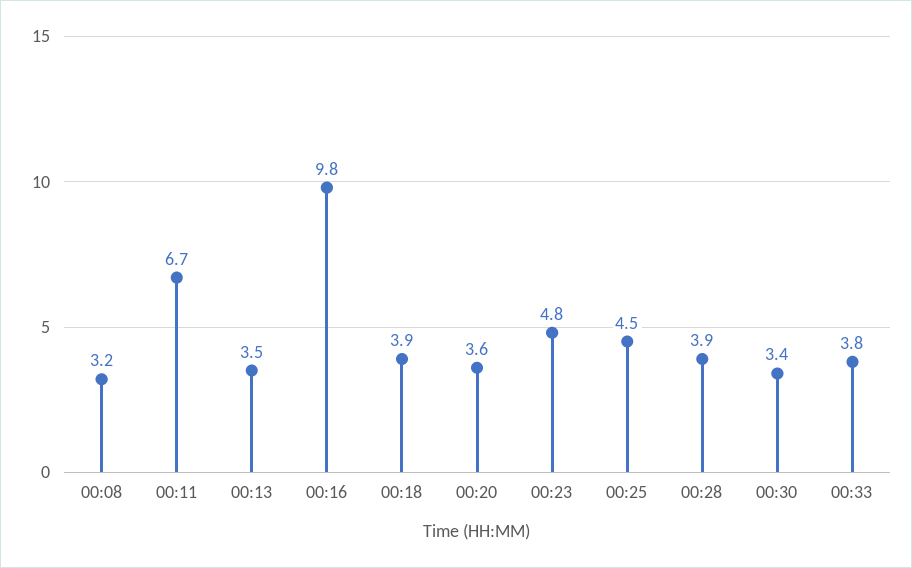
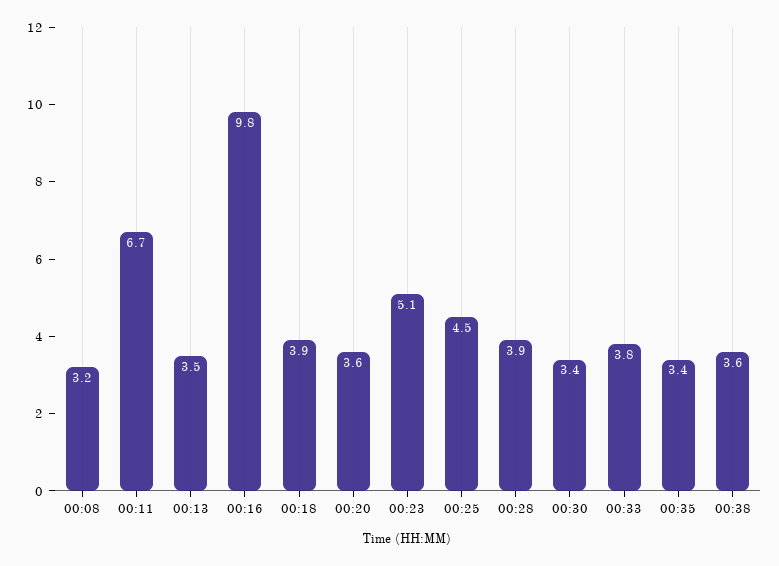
00:23: 4.8 -> 5.1
00:35: none -> 3.4
00:38: none -> 3.6

